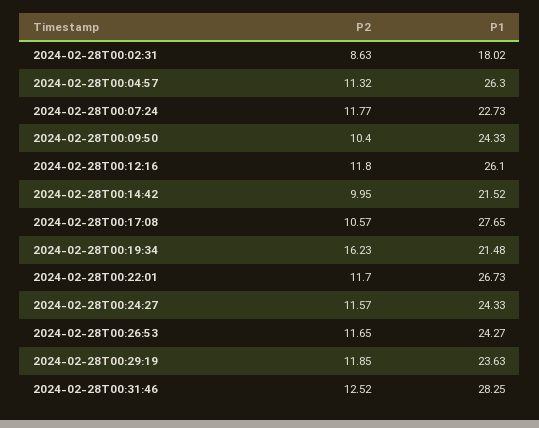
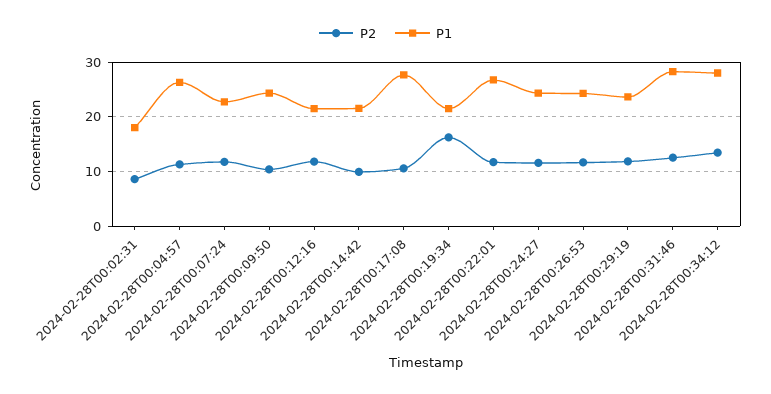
P1, 2024-02-28T00:12:16: 26.1 -> 22
P2, 2024-02-28T00:34:12: none -> 14
P1, 2024-02-28T00:34:12: none -> 28

